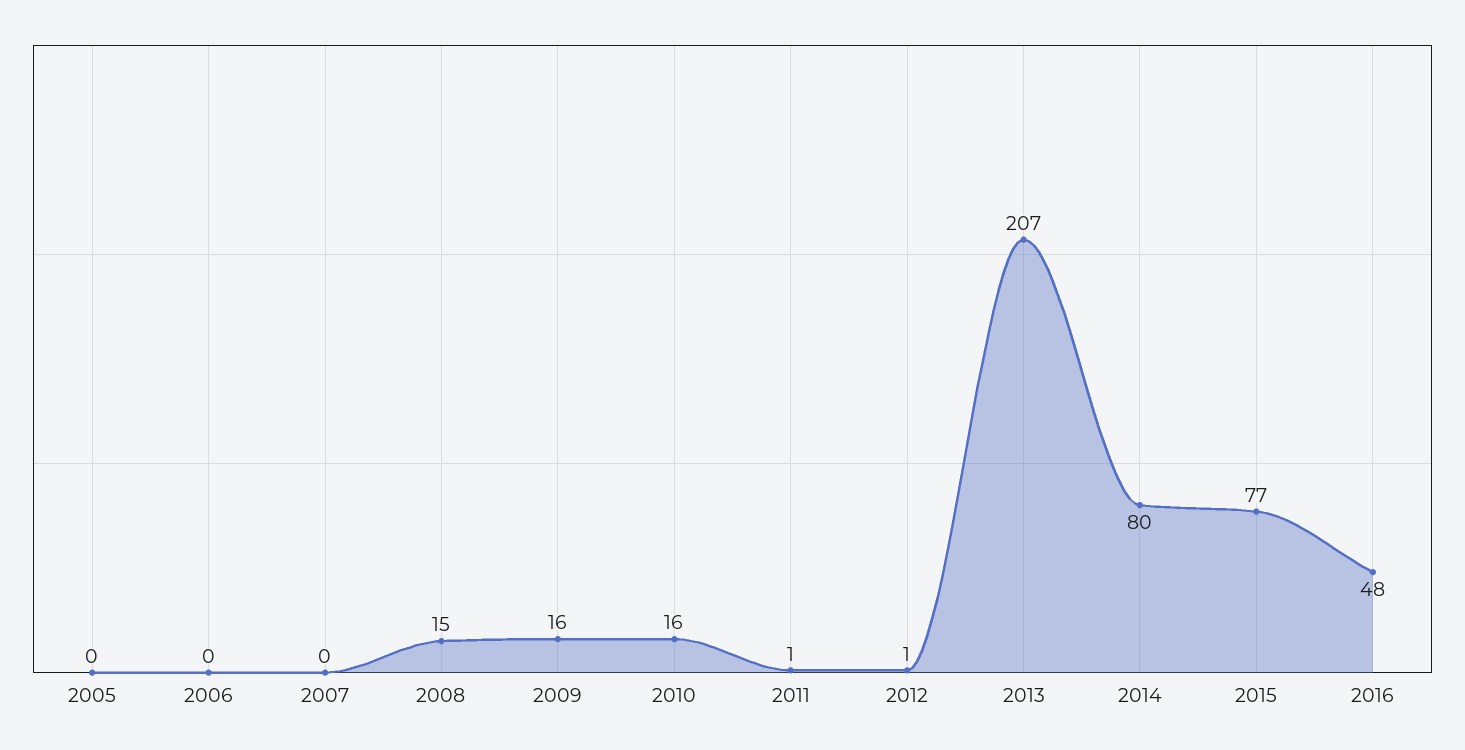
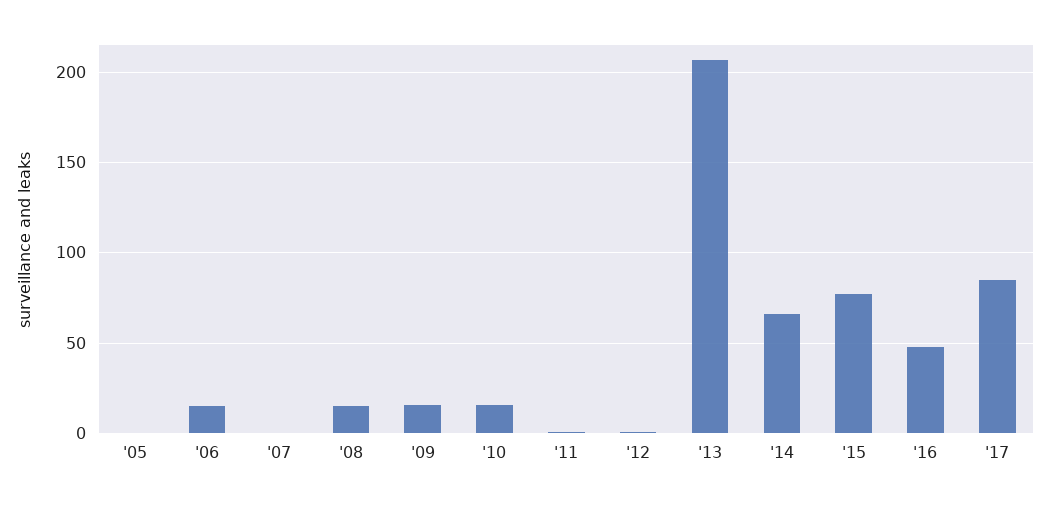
2006: 0 -> 15
2014: 80 -> 65
'17: none -> 85

